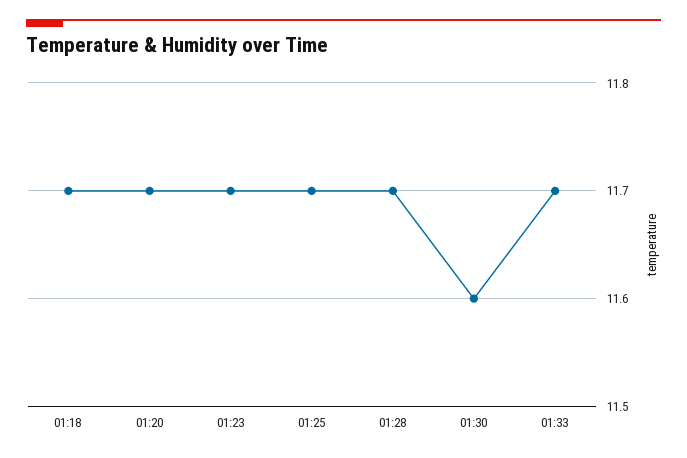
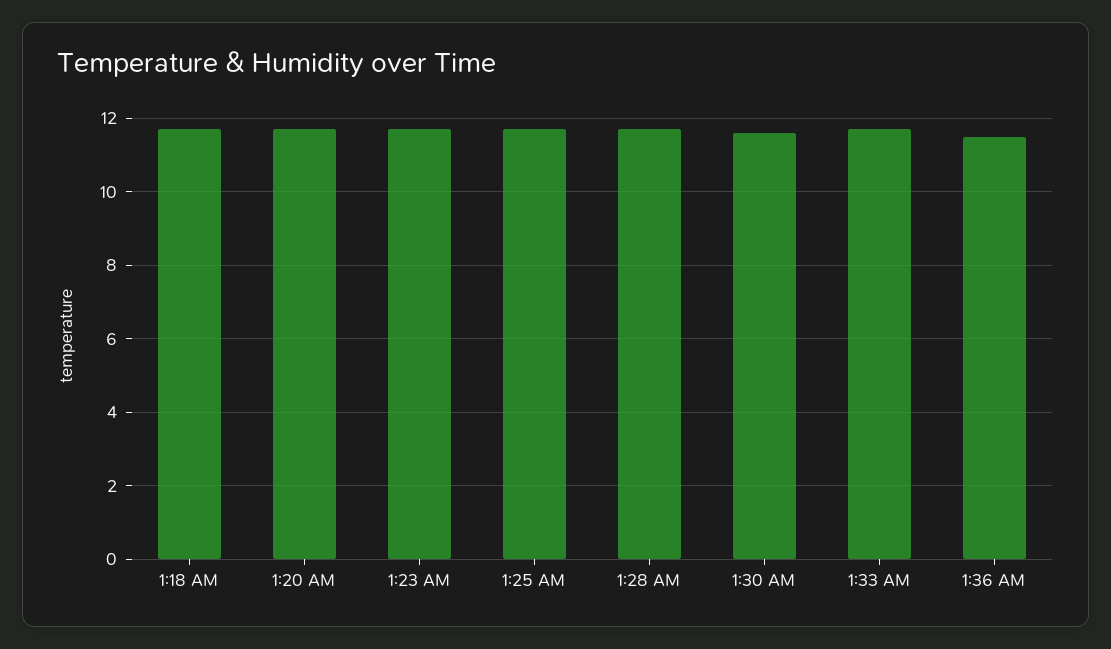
1:36 AM: none -> 11.5

